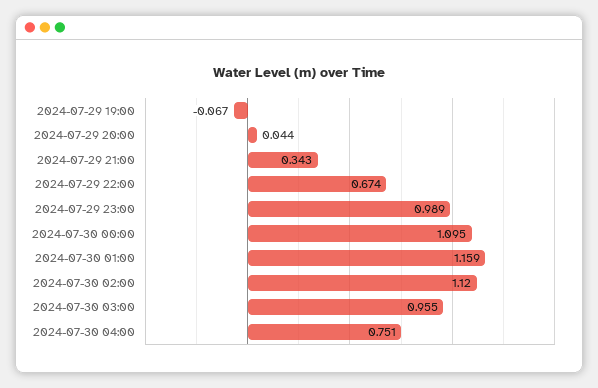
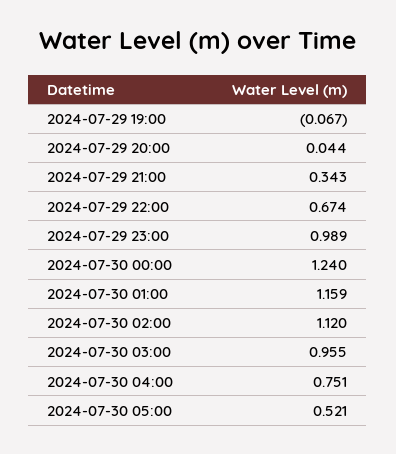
2024-07-30 00:00: 1.095 -> 1.24
2024-07-30 05:00: none -> 0.521

